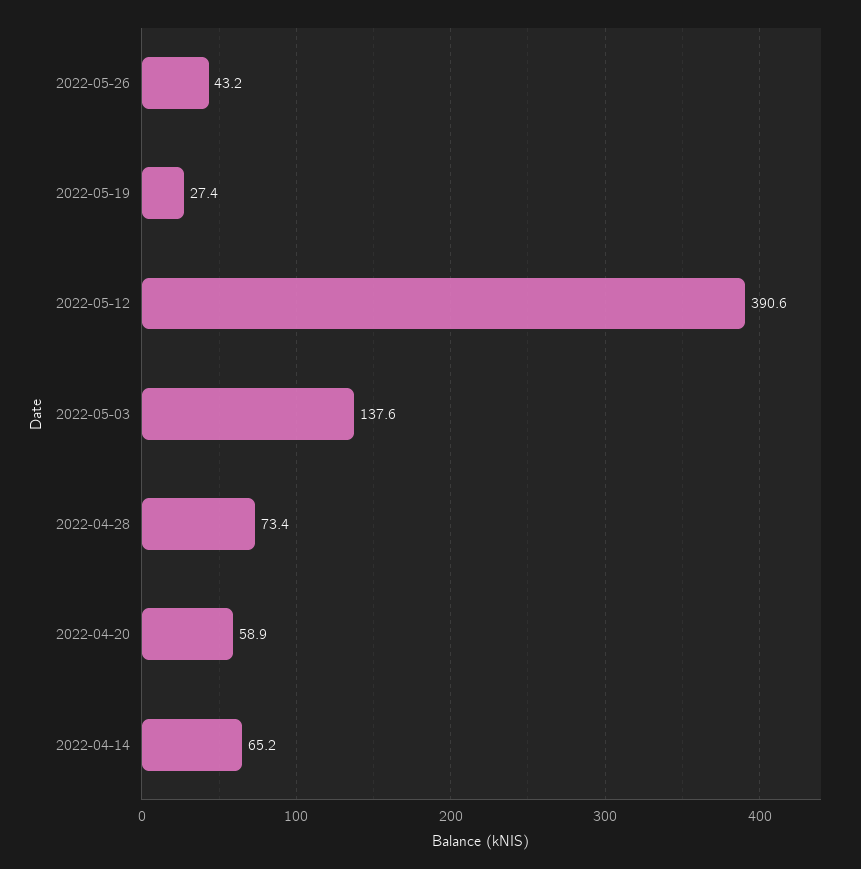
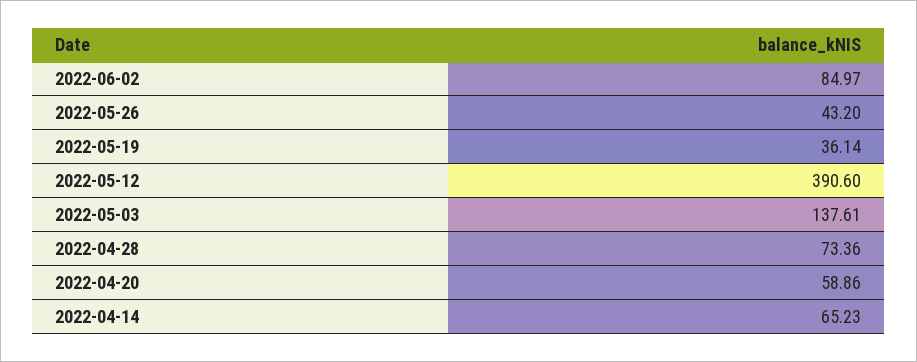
2022-05-19: 27.4 -> 36.14
2022-06-02: none -> 84.97

